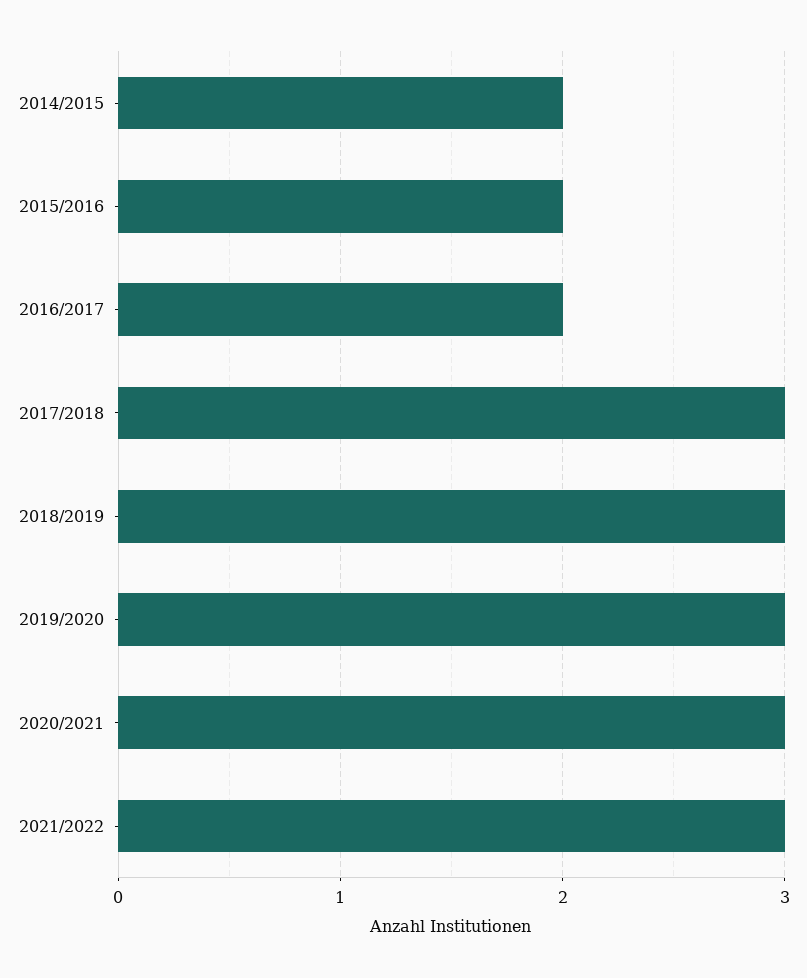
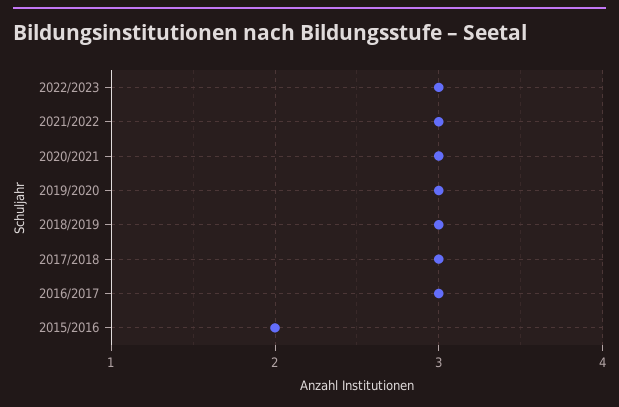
2014/2015: 2 -> none
2016/2017: 2 -> 3
2022/2023: none -> 3

